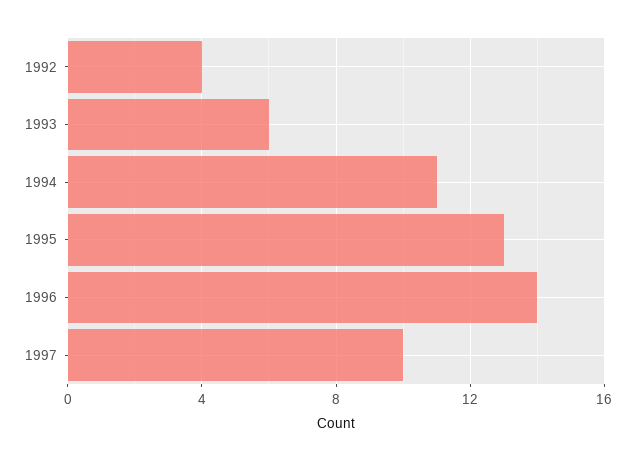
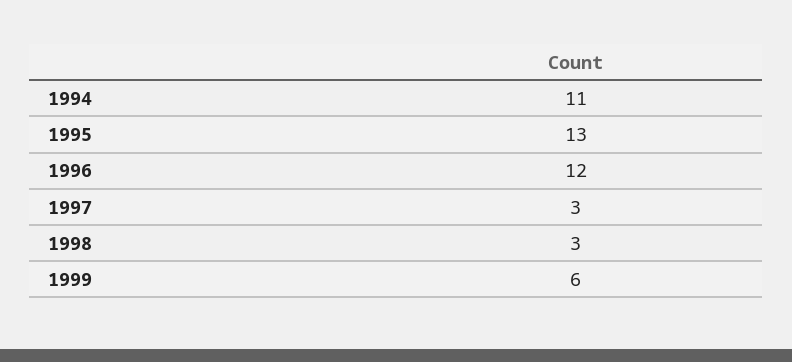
1992: 4 -> none
1993: 6 -> none
1996: 14 -> 12
1997: 10 -> 3
1998: none -> 3
1999: none -> 6

